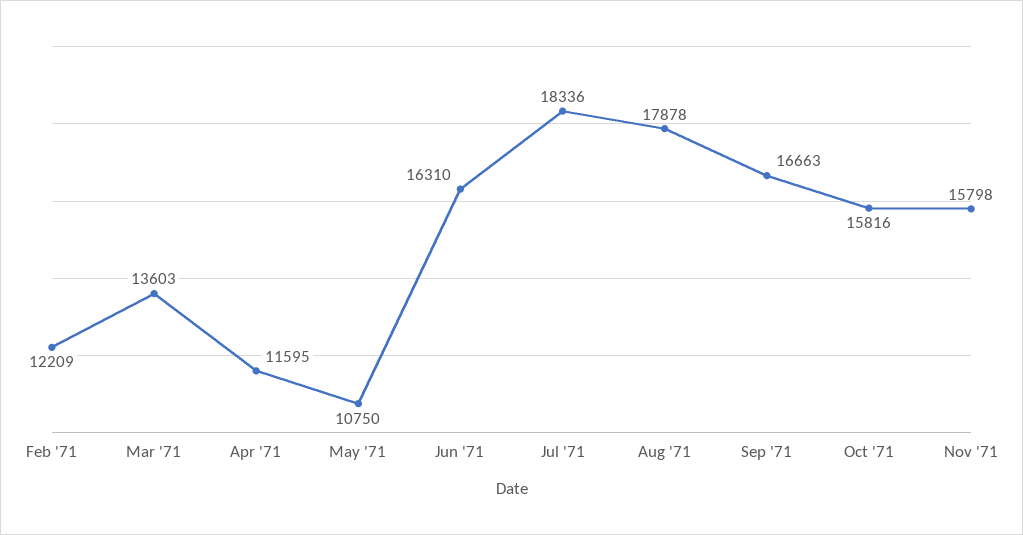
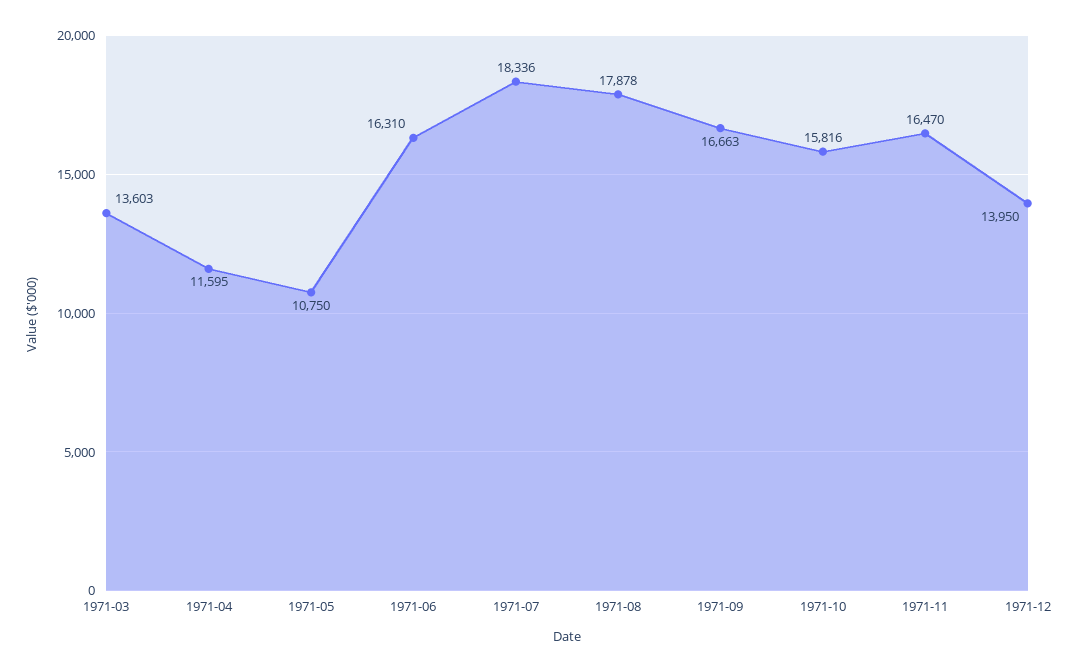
Feb '71: 12209 -> none
Nov '71: 15798 -> 16470
1971-12: none -> 13950

